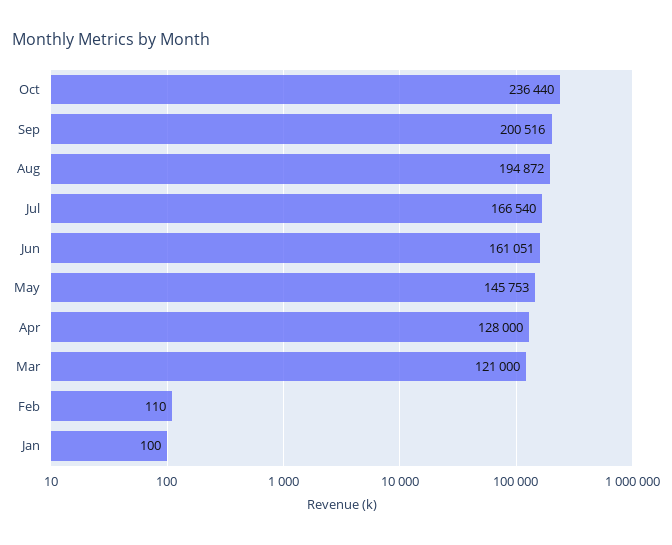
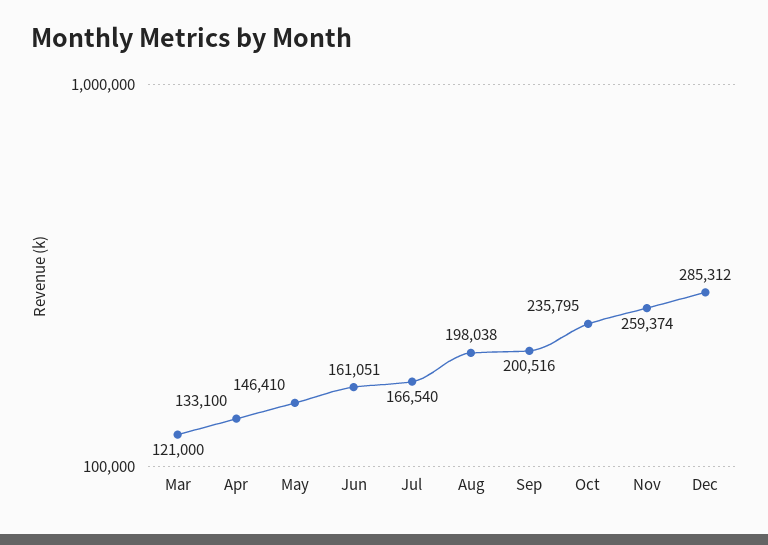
Oct: 236440 -> 235795
Aug: 194872 -> 198038
May: 145753 -> 146410
Apr: 128000 -> 133100
Feb: 110 -> none
Jan: 100 -> none
Nov: none -> 259374
Dec: none -> 285312

